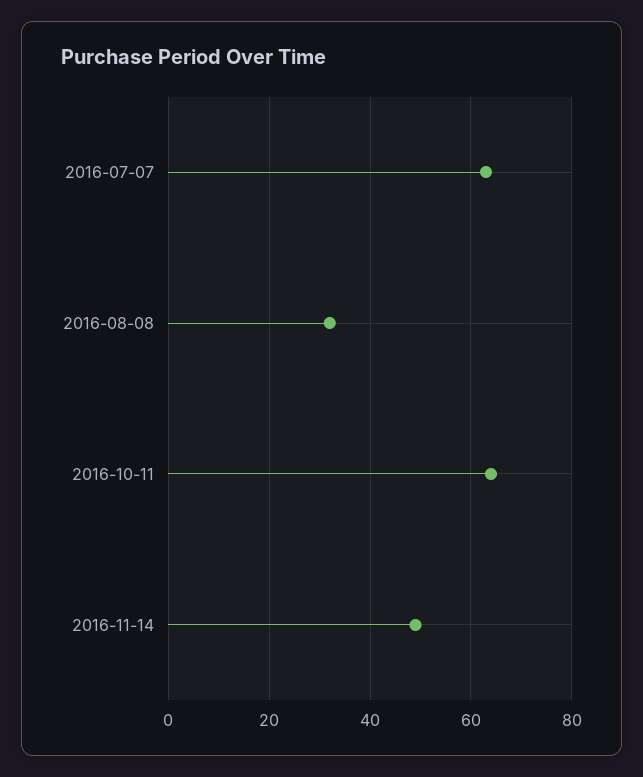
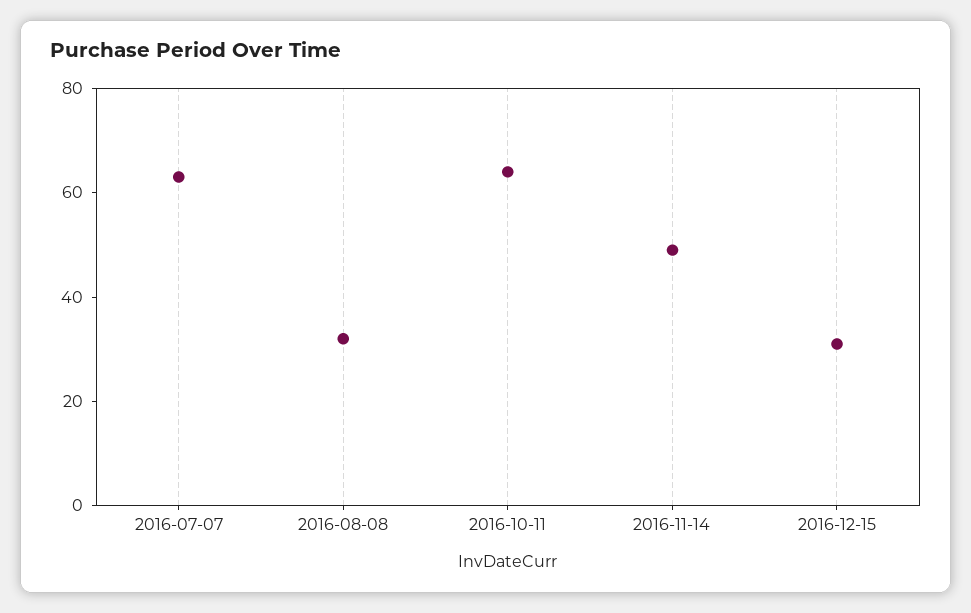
2016-12-15: none -> 30

